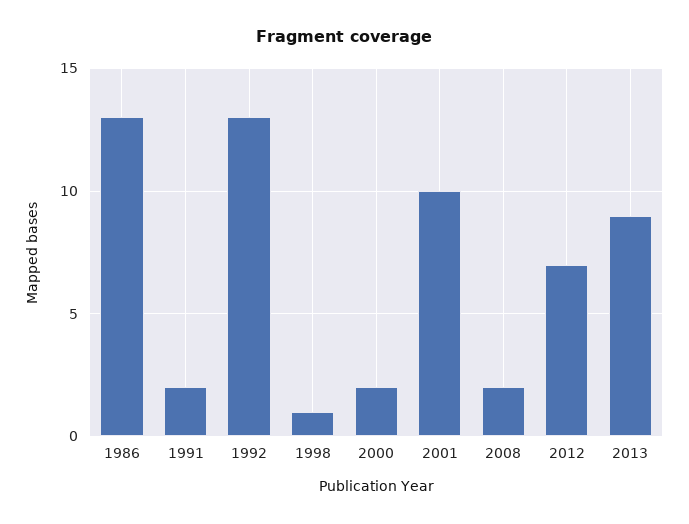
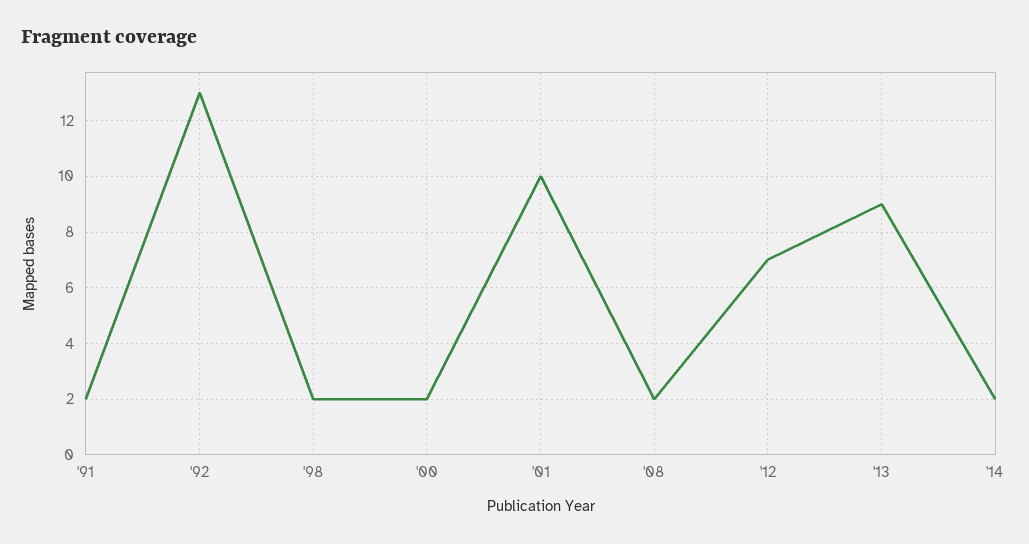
1986: 13 -> none
1998: 1 -> 2
'14: none -> 2

